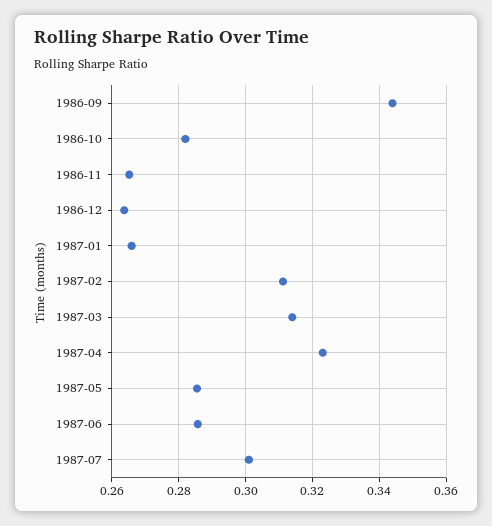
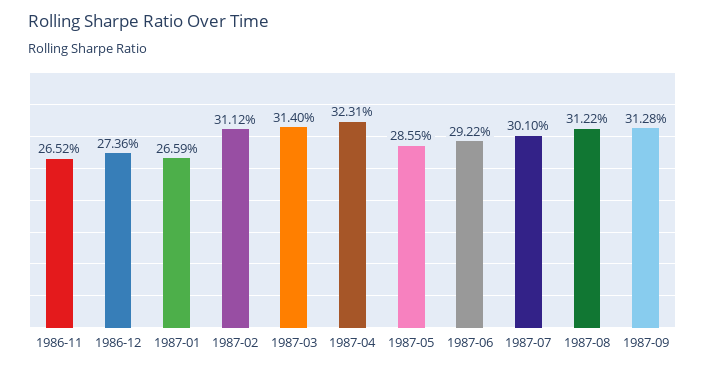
1986-09: 0.344 -> none
1986-10: 0.282 -> none
1986-12: 0.264 -> 0.2736
1987-06: 0.286 -> 0.2922
1987-08: none -> 0.3122
1987-09: none -> 0.3128

